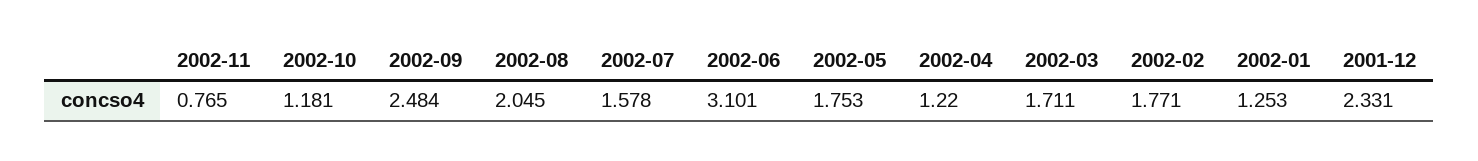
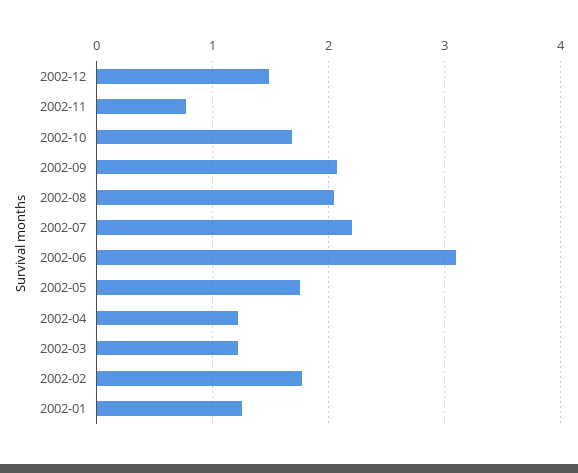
2002-10: 1.181 -> 1.7
2002-09: 2.484 -> 2.1
2002-07: 1.578 -> 2.2
2002-03: 1.711 -> 1.2
2001-12: 2.331 -> none
2002-12: none -> 1.5

